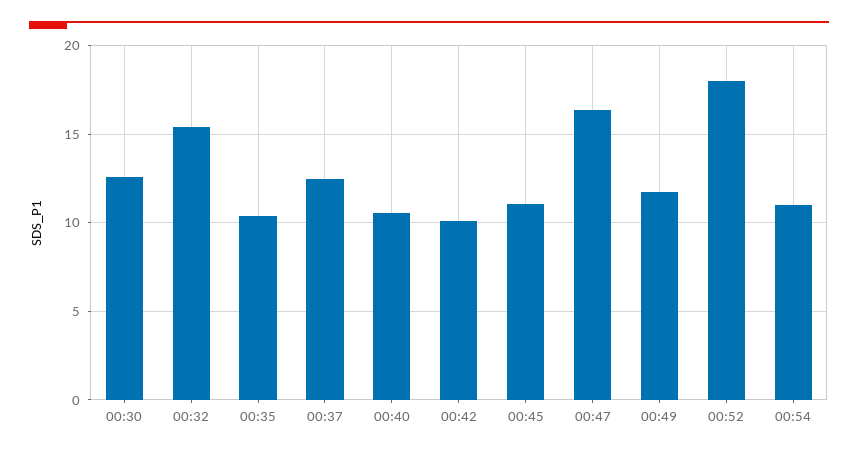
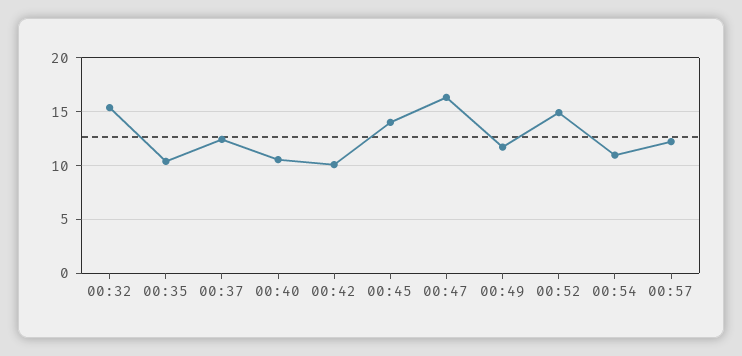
00:30: 12.5 -> none
00:45: 11 -> 14
00:52: 18 -> 15
00:57: none -> 12

